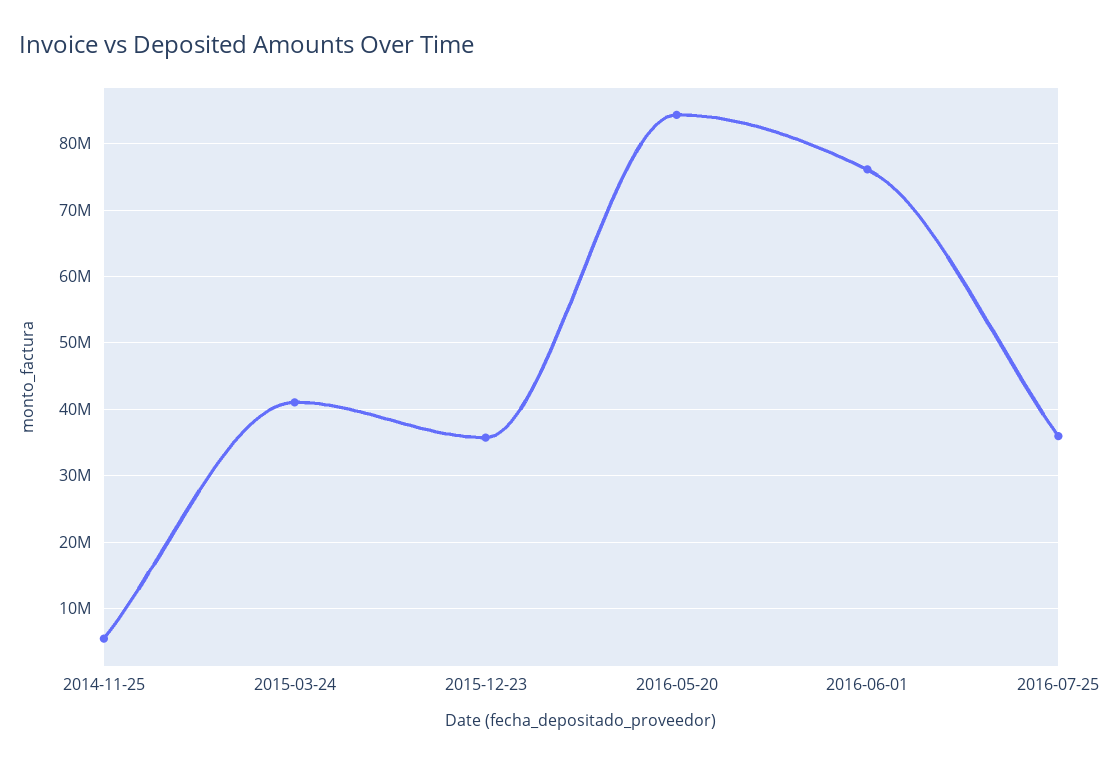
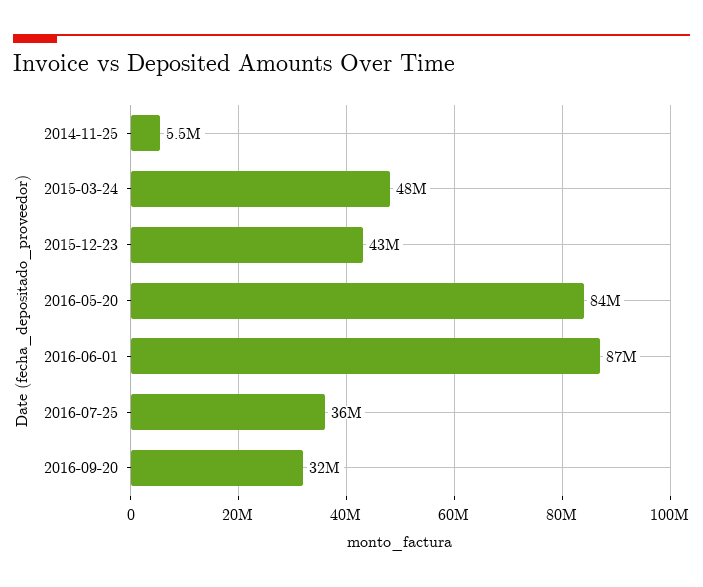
2015-03-24: 41000000 -> 48000000
2015-12-23: 36000000 -> 43000000
2016-06-01: 76000000 -> 87000000
2016-09-20: none -> 32000000

